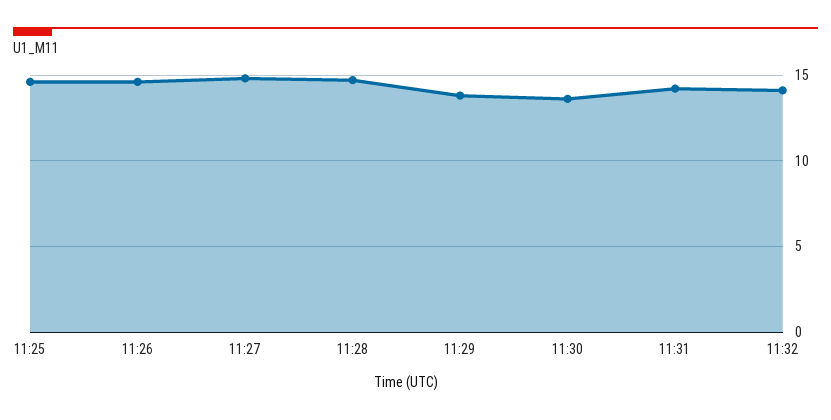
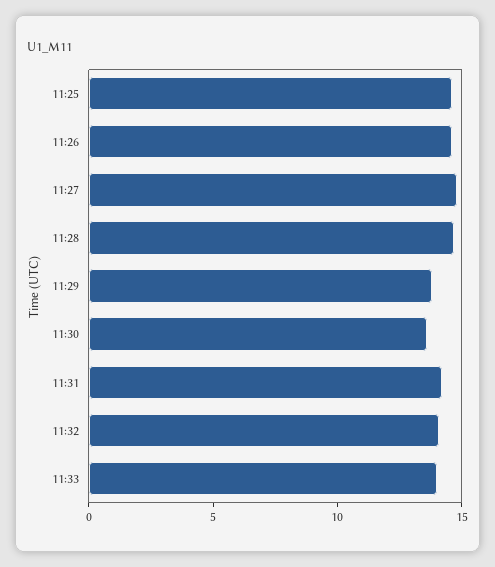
11:33: none -> 14

